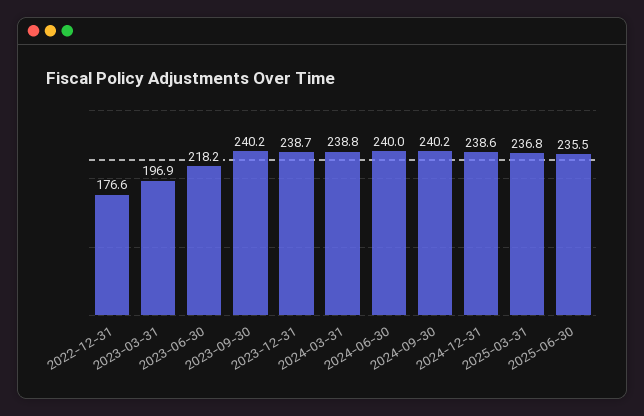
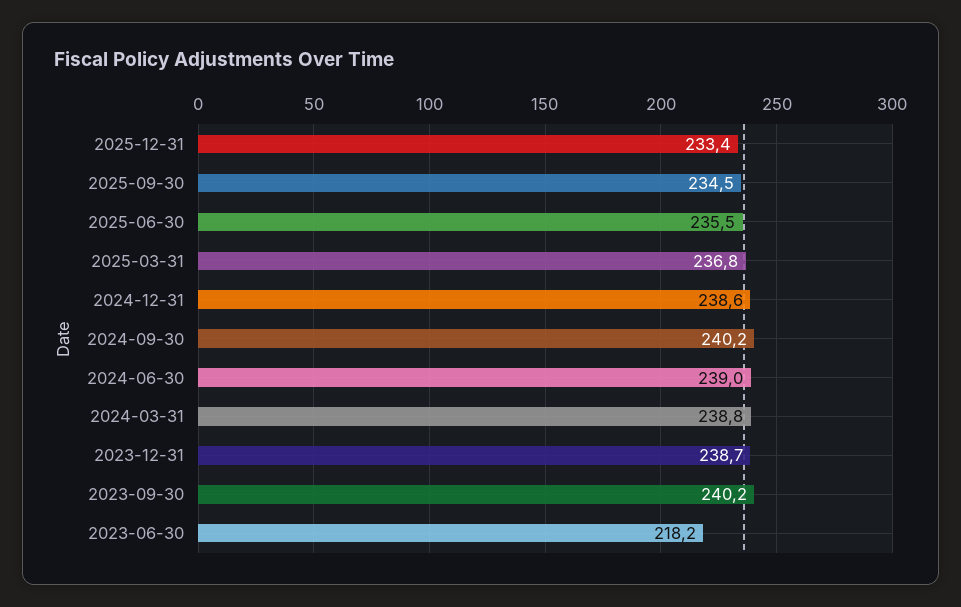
2022-12-31: 176.6 -> none
2023-03-31: 196.9 -> none
2024-06-30: 240 -> 239
2025-12-31: none -> 233.4
2025-09-30: none -> 234.5

